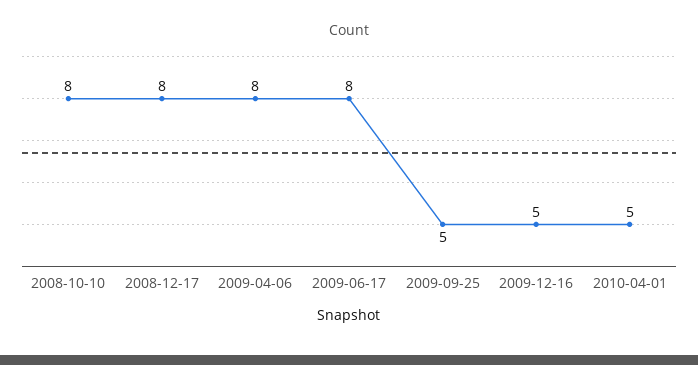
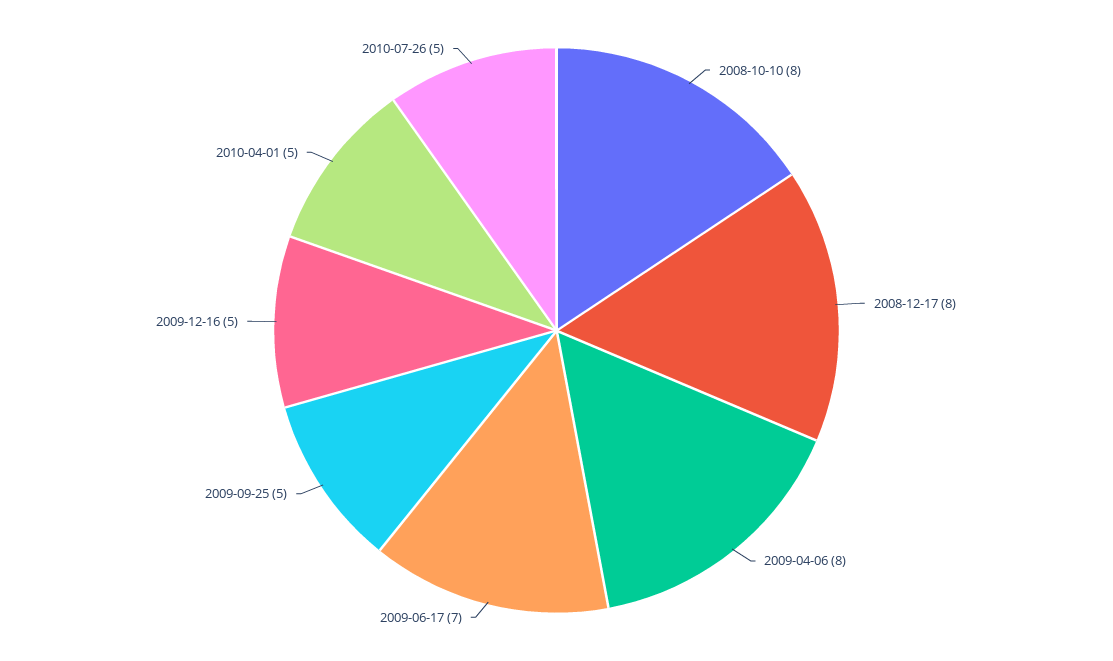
2009-06-17: 8 -> 7
2010-07-26: none -> 5

